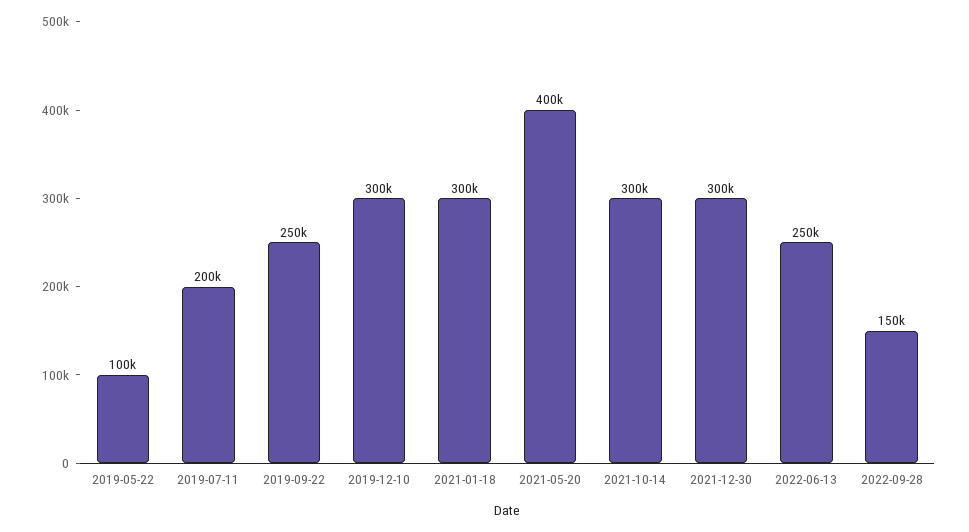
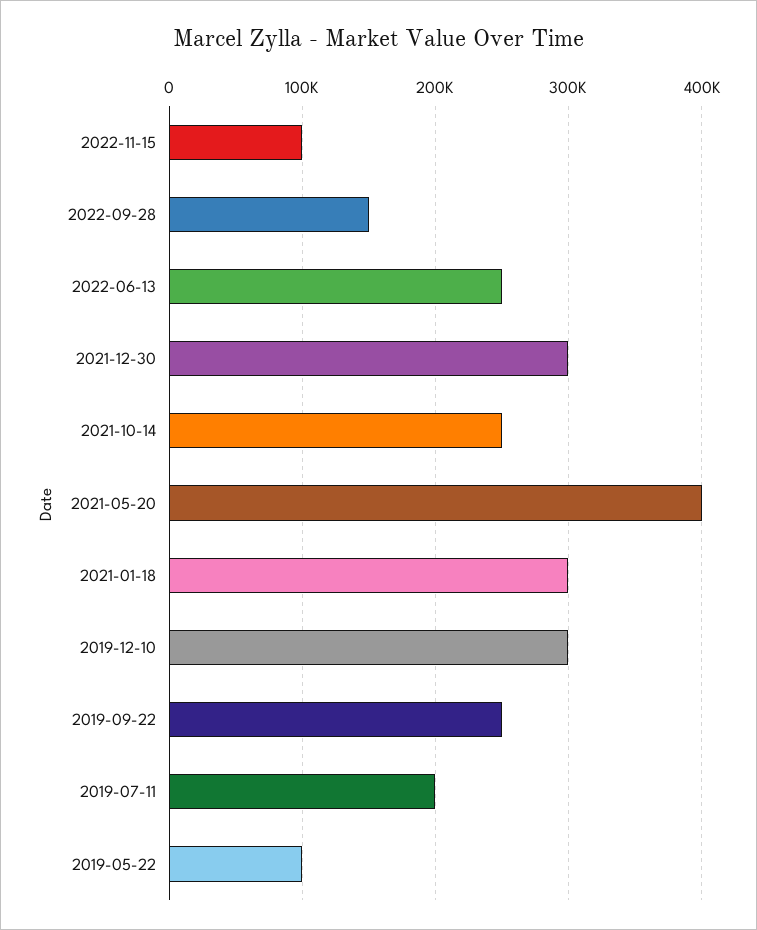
2021-10-14: 300000 -> 250000
2022-11-15: none -> 100000

